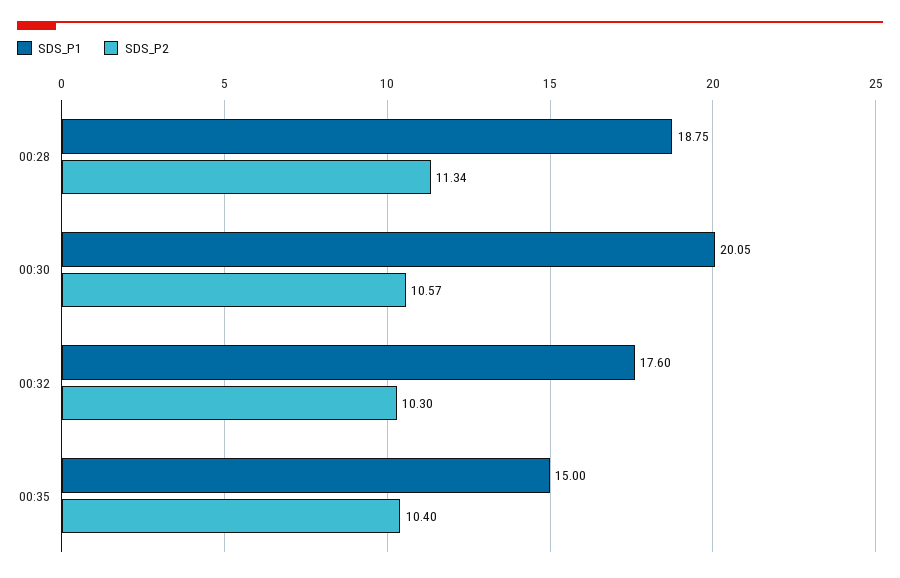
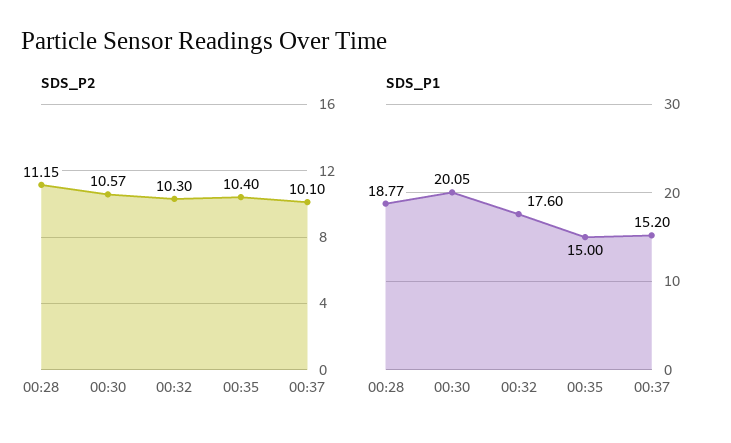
SDS_P1, 00:28: 18.75 -> 18.77
SDS_P2, 00:28: 11.34 -> 11.15
SDS_P2, 00:37: none -> 10.1
SDS_P1, 00:37: none -> 15.2

